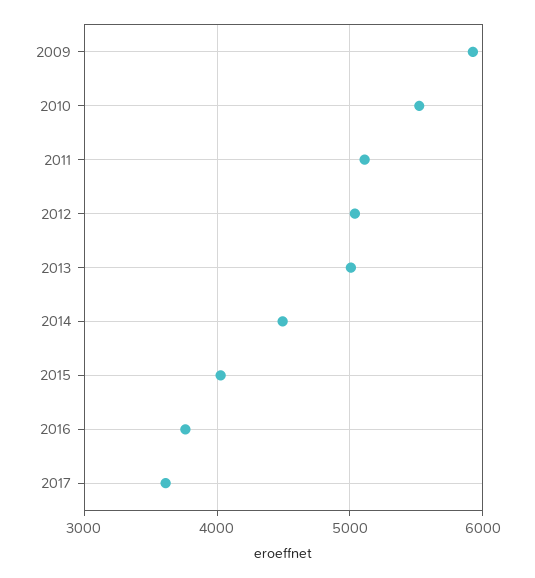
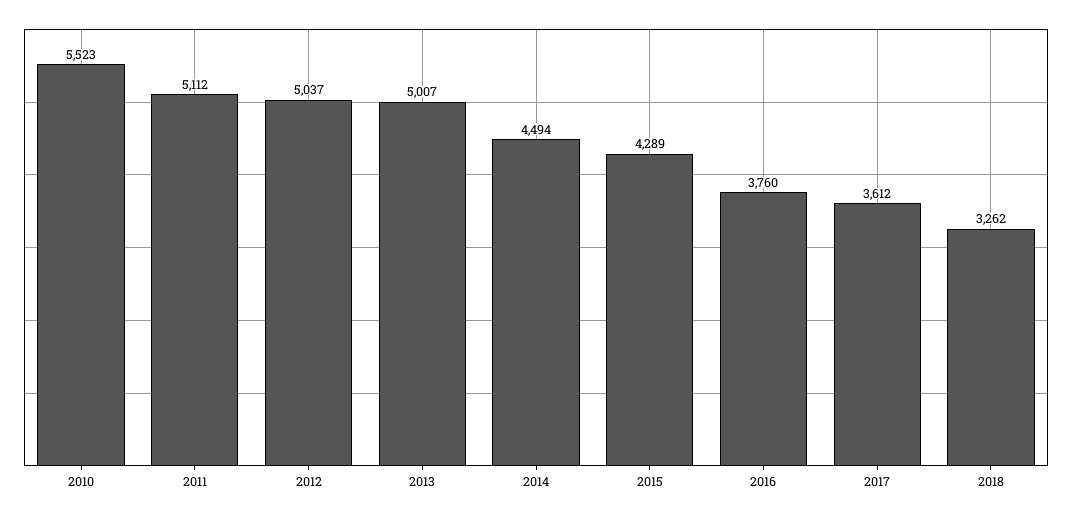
2009: 5900 -> none
2015: 4000 -> 4289
2018: none -> 3262

